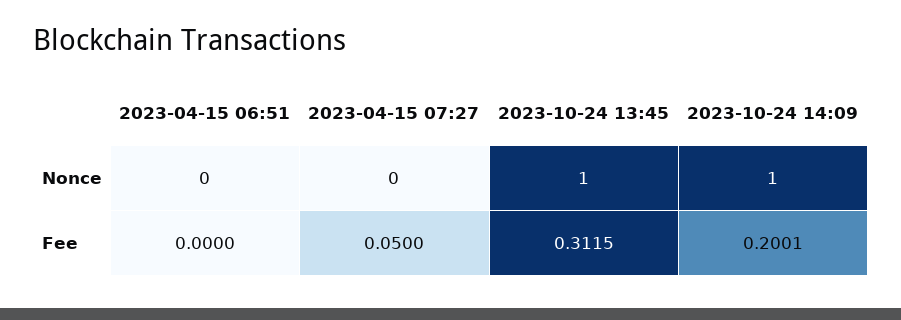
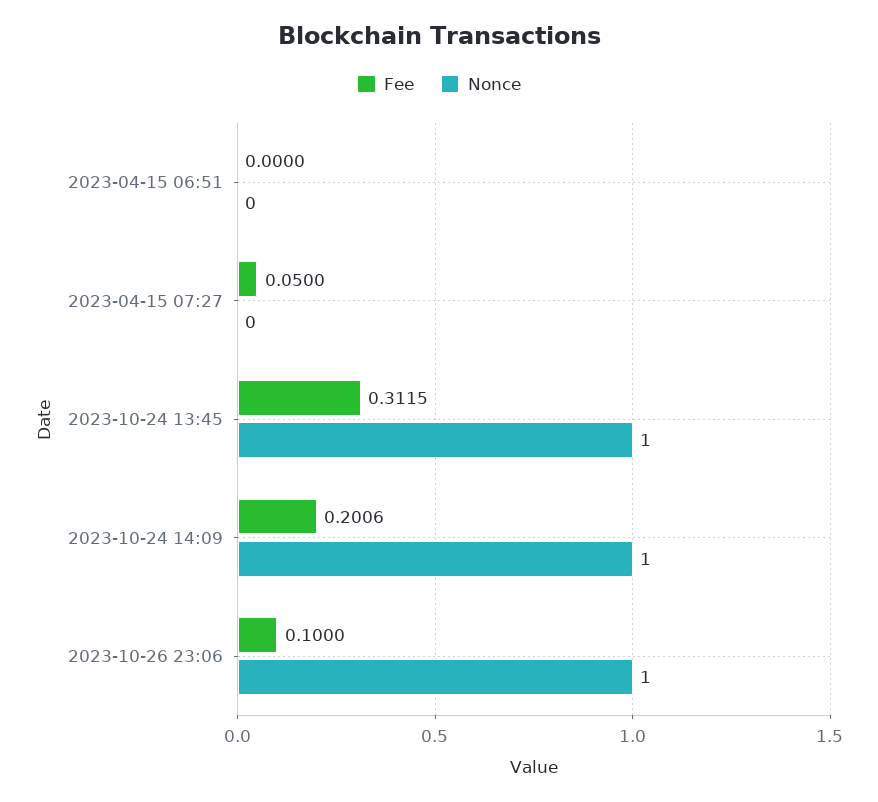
Fee, 2023-10-24 14:09: 0.2001 -> 0.2006
Fee, 2023-10-26 23:06: none -> 0.1
Nonce, 2023-10-26 23:06: none -> 1

